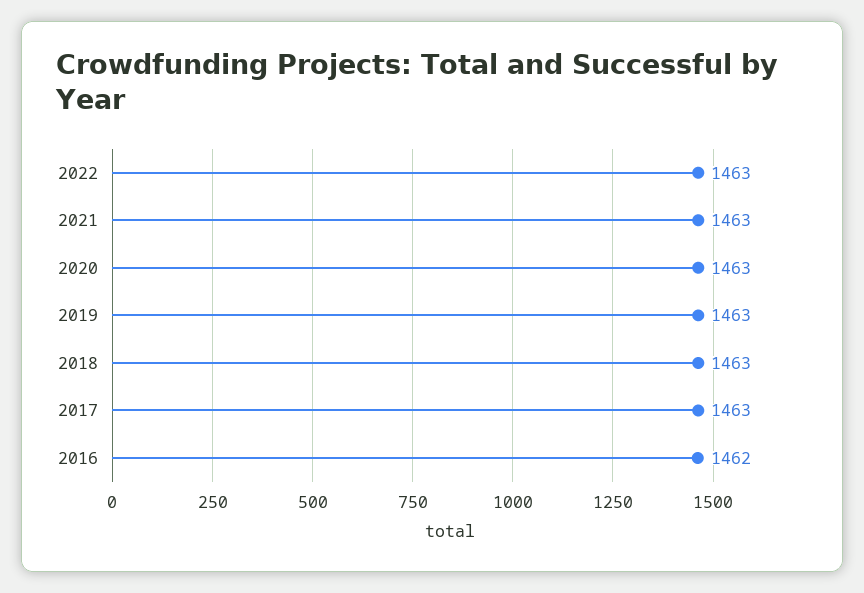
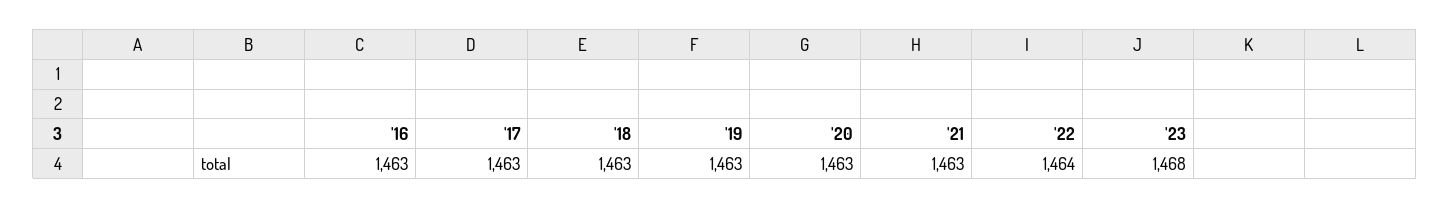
2022: 1463 -> 1464
2016: 1462 -> 1463
'23: none -> 1468

